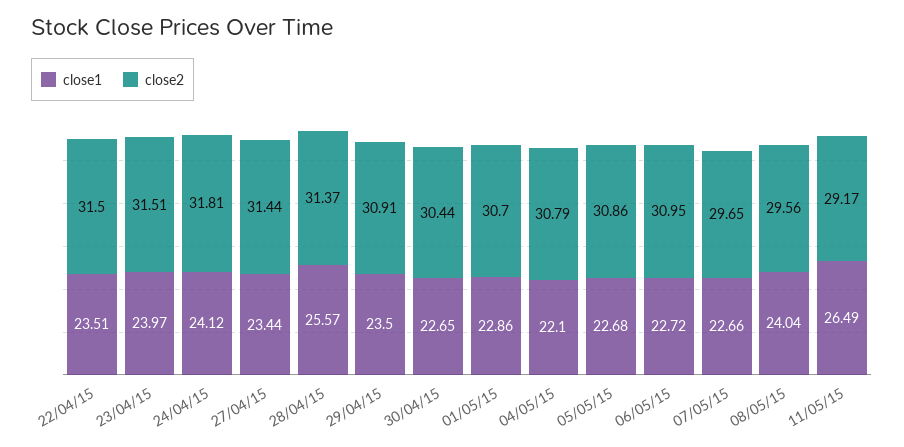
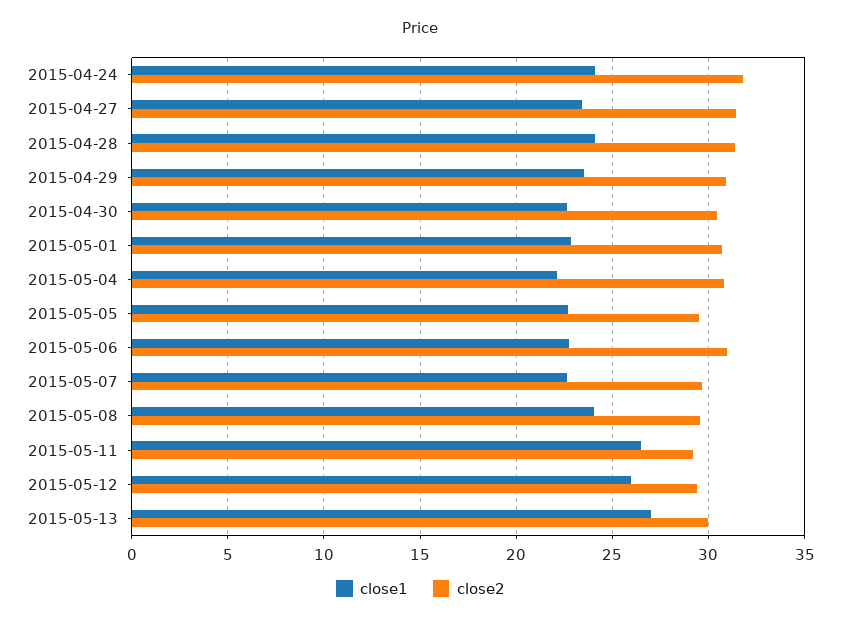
close1, 22/04/15: 23.51 -> none
close2, 22/04/15: 31.5 -> none
close1, 23/04/15: 23.97 -> none
close2, 23/04/15: 31.51 -> none
close1, 28/04/15: 25.57 -> 24
close2, 05/05/15: 30.86 -> 29.5
close1, 2015-05-12: none -> 26
close2, 2015-05-12: none -> 29.5
close1, 2015-05-13: none -> 27
close2, 2015-05-13: none -> 30

